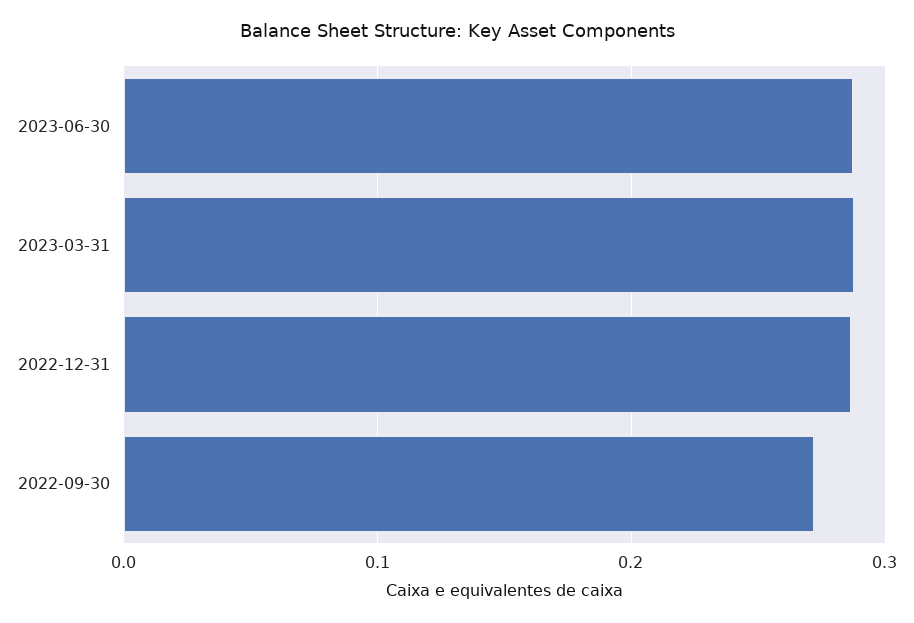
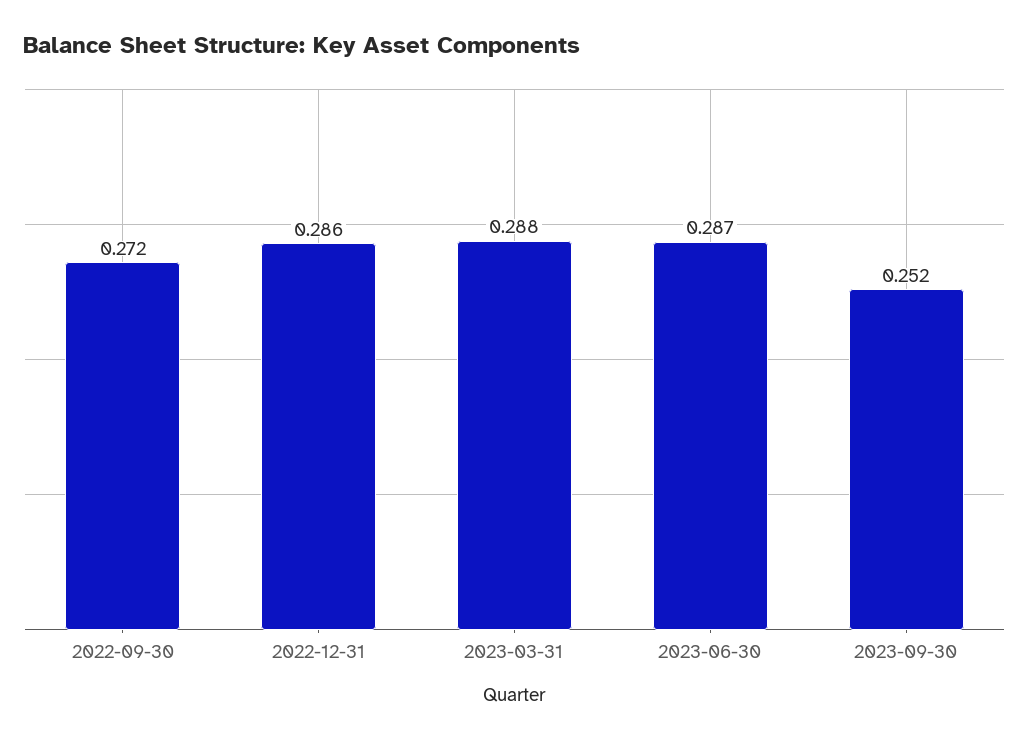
2023-09-30: none -> 0.252

